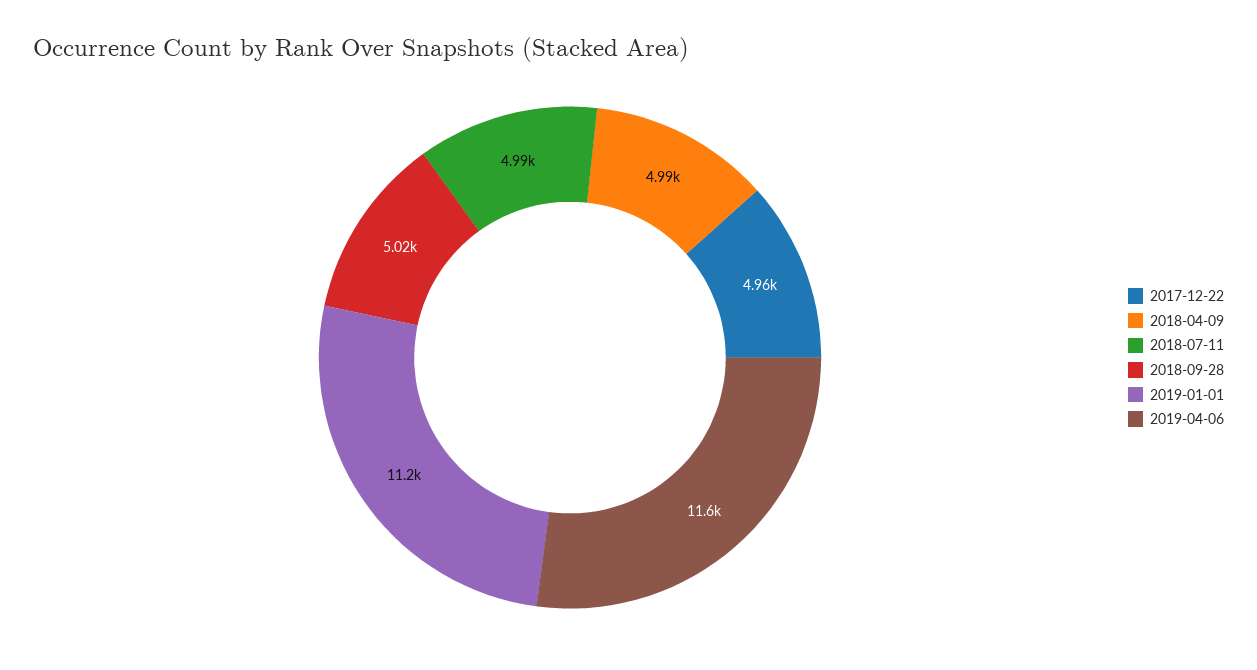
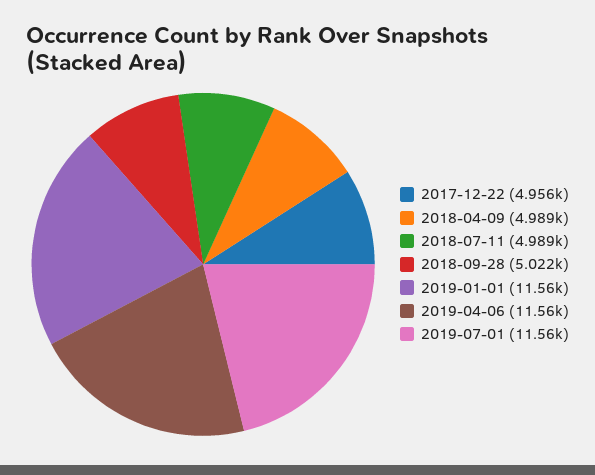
2019-01-01: 11200 -> 11560
2019-07-01: none -> 11560

